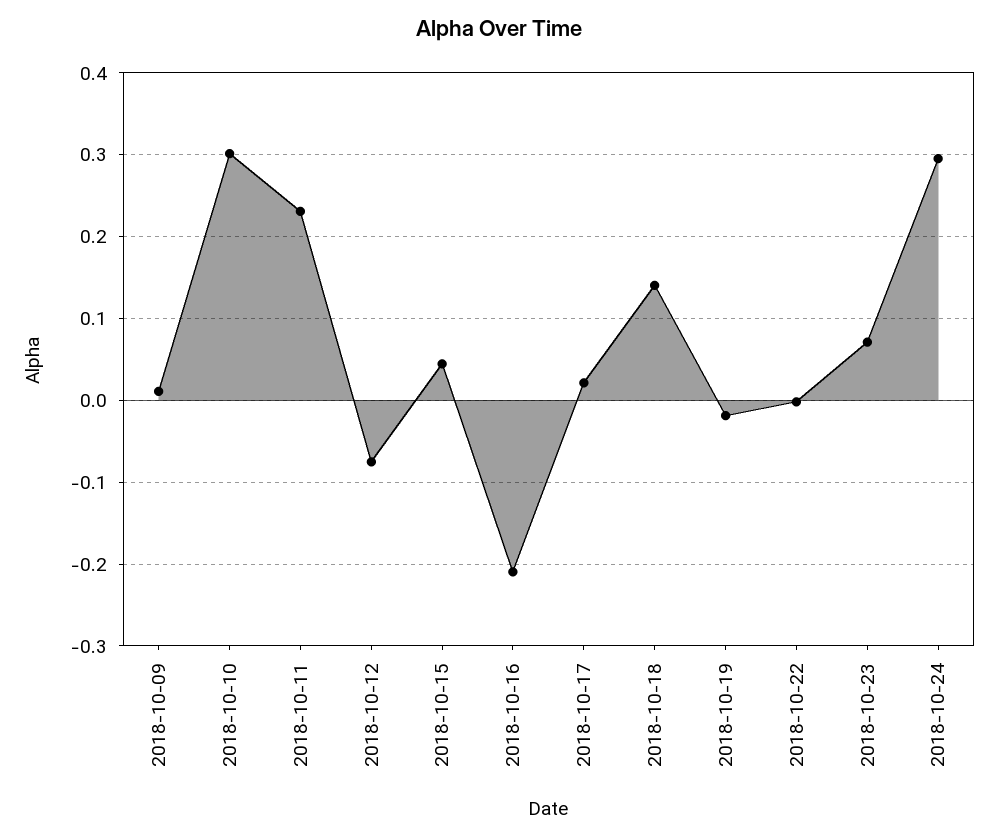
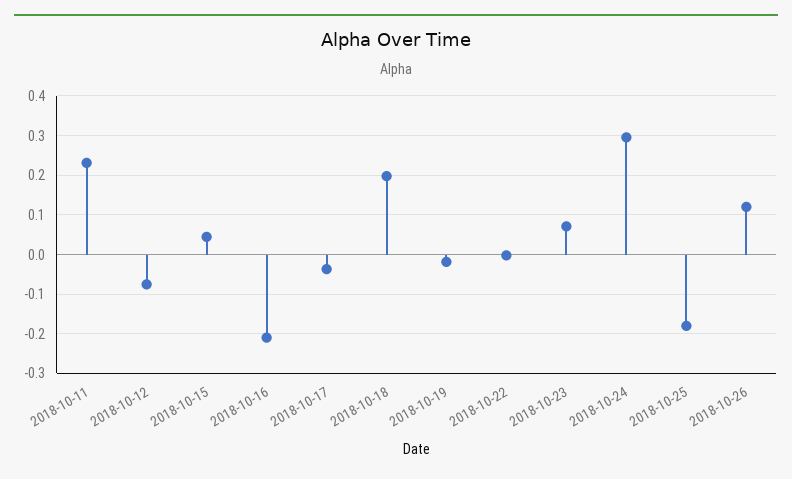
2018-10-09: 0.01 -> none
2018-10-10: 0.3 -> none
2018-10-17: 0.02 -> -0.04
2018-10-18: 0.14 -> 0.2
2018-10-25: none -> -0.18
2018-10-26: none -> 0.12

